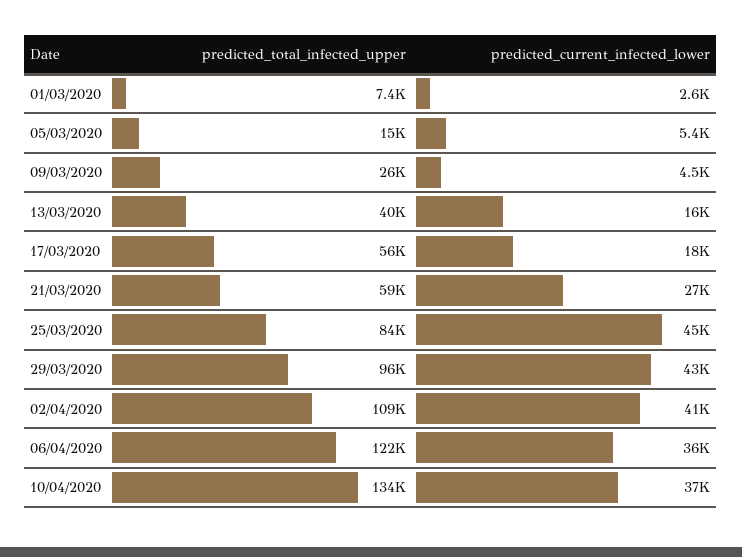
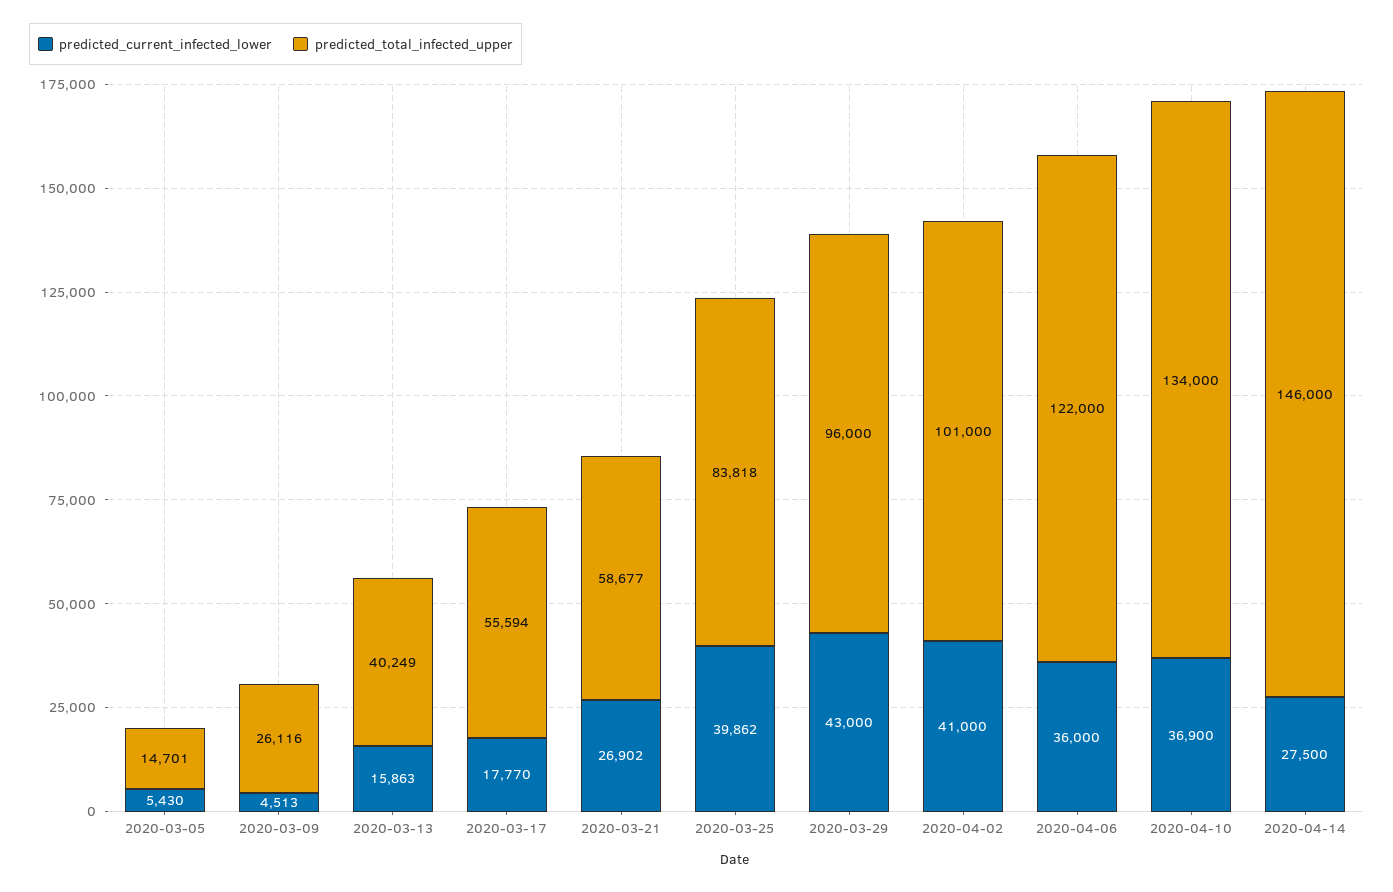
predicted_total_infected_upper, 01/03/2020: 7400 -> none
predicted_current_infected_lower, 01/03/2020: 2600 -> none
predicted_current_infected_lower, 25/03/2020: 45000 -> 39862
predicted_total_infected_upper, 02/04/2020: 109000 -> 101000
predicted_current_infected_lower, 2020-04-14: none -> 27500
predicted_total_infected_upper, 2020-04-14: none -> 146000

